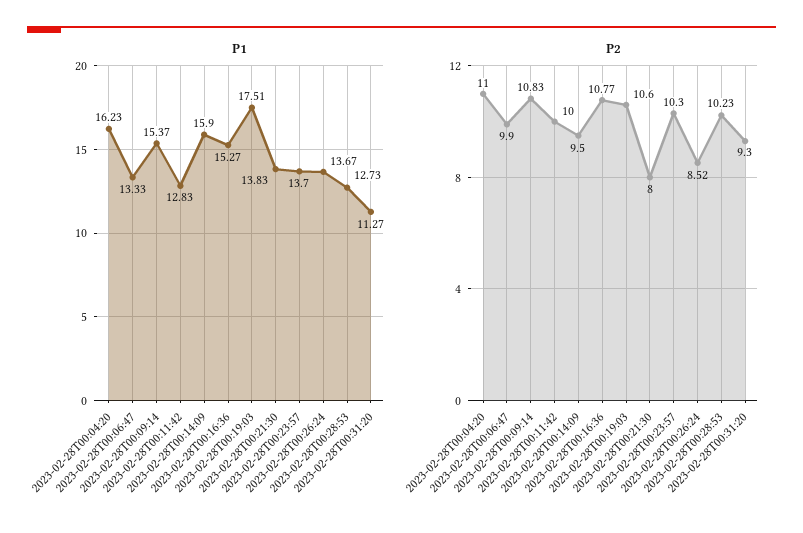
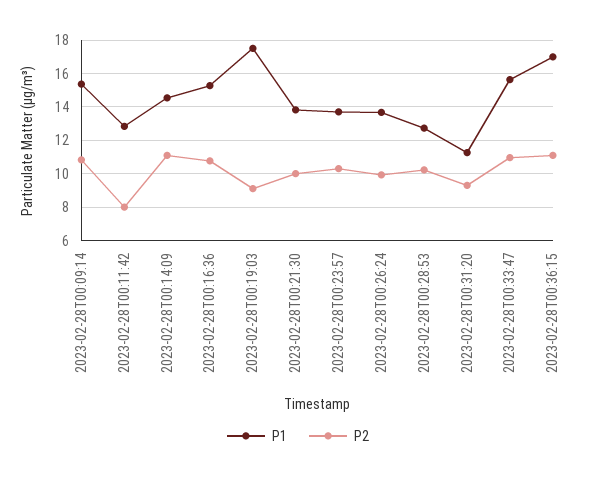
P1, 2023-02-28T00:04:20: 16.23 -> none
P1, 2023-02-28T00:06:47: 13.33 -> none
P1, 2023-02-28T00:14:09: 15.9 -> 14.5
P2, 2023-02-28T00:04:20: 11 -> none
P2, 2023-02-28T00:06:47: 9.9 -> none
P2, 2023-02-28T00:11:42: 10 -> 8
P2, 2023-02-28T00:14:09: 9.5 -> 11
P2, 2023-02-28T00:19:03: 10.6 -> 9
P2, 2023-02-28T00:21:30: 8 -> 10
P2, 2023-02-28T00:26:24: 8.52 -> 10
P1, 2023-02-28T00:33:47: none -> 15.5
P2, 2023-02-28T00:33:47: none -> 11
P1, 2023-02-28T00:36:15: none -> 17
P2, 2023-02-28T00:36:15: none -> 11

